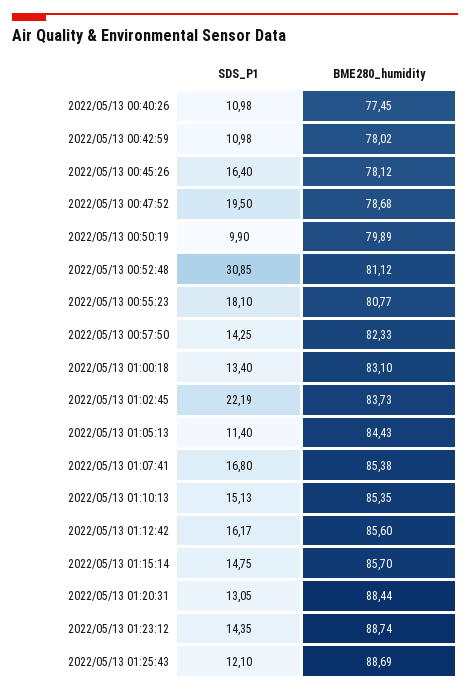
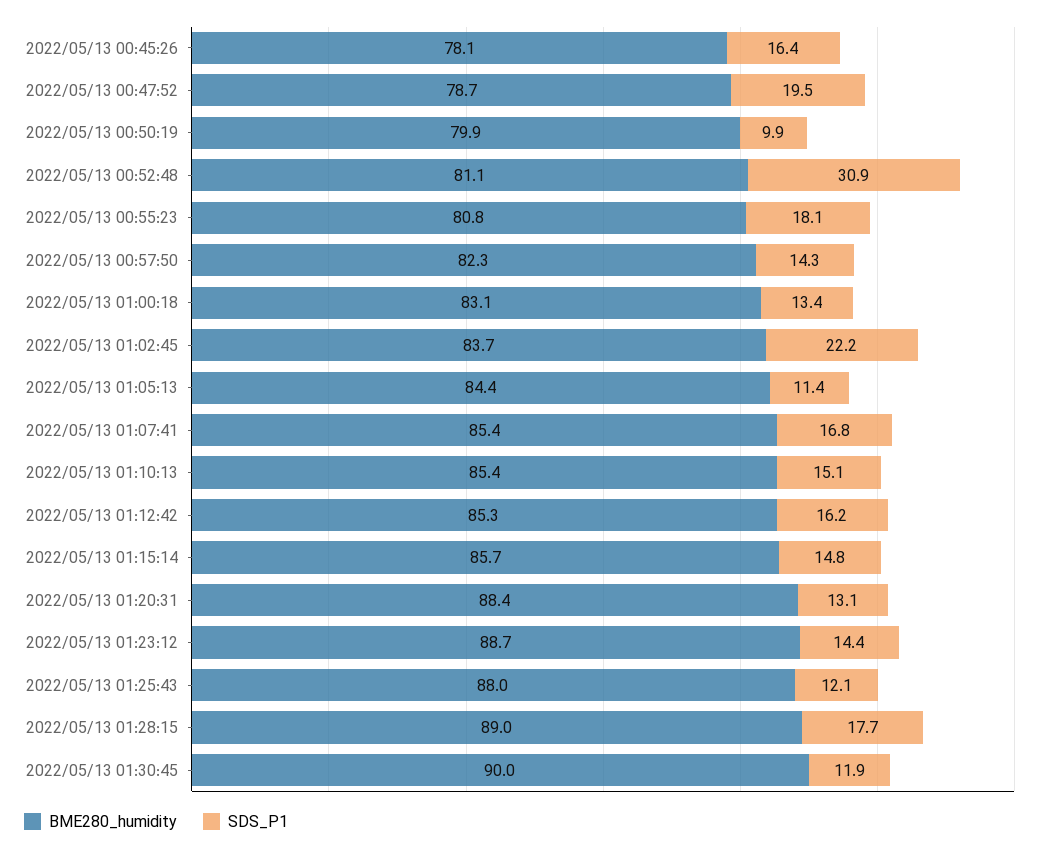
SDS_P1, 2022/05/13 00:40:26: 10.98 -> none
BME280_humidity, 2022/05/13 00:40:26: 77.45 -> none
SDS_P1, 2022/05/13 00:42:59: 10.98 -> none
BME280_humidity, 2022/05/13 00:42:59: 78.02 -> none
BME280_humidity, 2022/05/13 01:12:42: 85.6 -> 85.3
BME280_humidity, 2022/05/13 01:25:43: 88.69 -> 88
BME280_humidity, 2022/05/13 01:28:15: none -> 89
SDS_P1, 2022/05/13 01:28:15: none -> 17.7
BME280_humidity, 2022/05/13 01:30:45: none -> 90
SDS_P1, 2022/05/13 01:30:45: none -> 11.9

